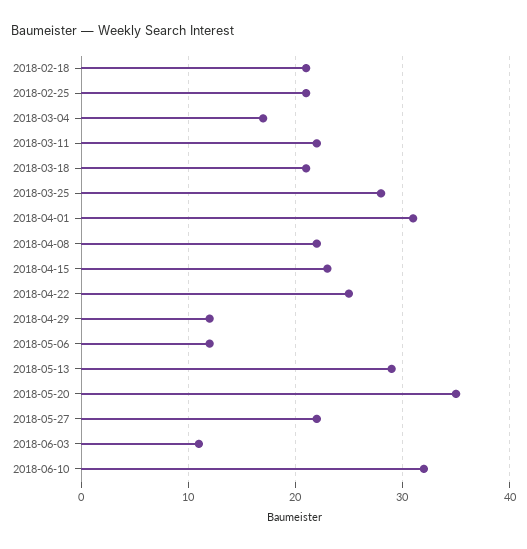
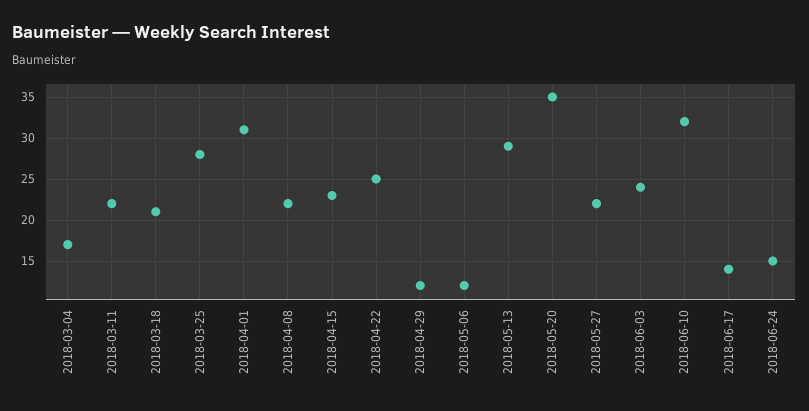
2018-02-18: 21 -> none
2018-02-25: 21 -> none
2018-06-03: 11 -> 24
2018-06-17: none -> 14
2018-06-24: none -> 15

